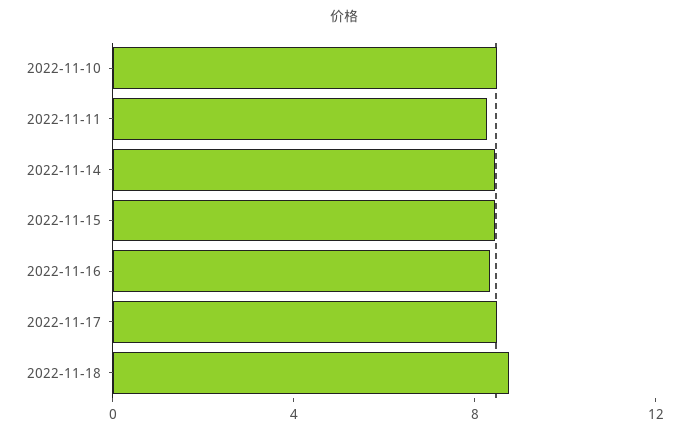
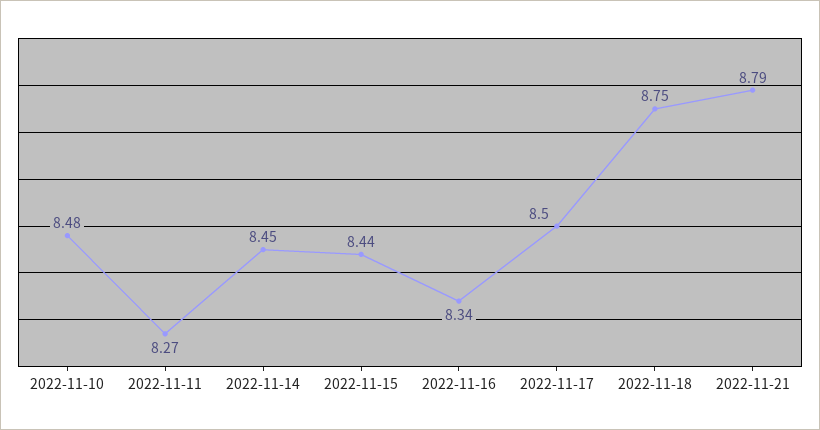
2022-11-21: none -> 8.79

